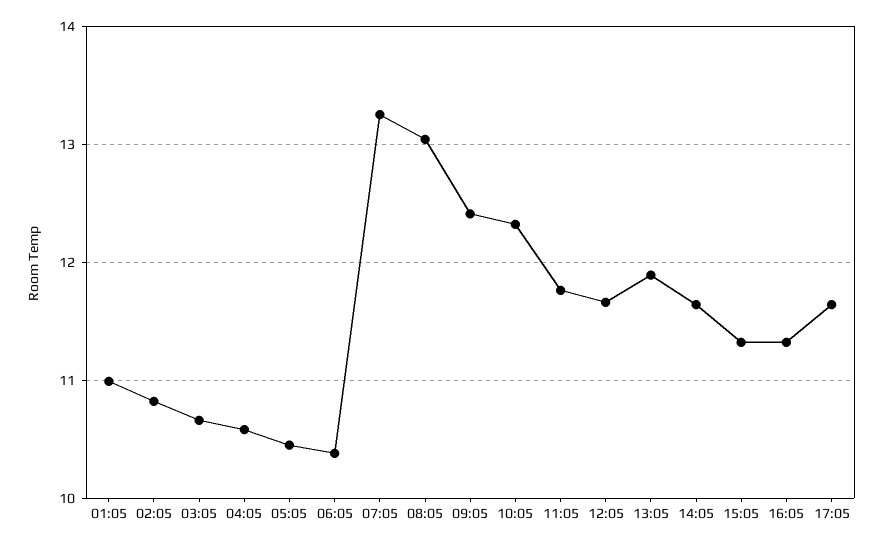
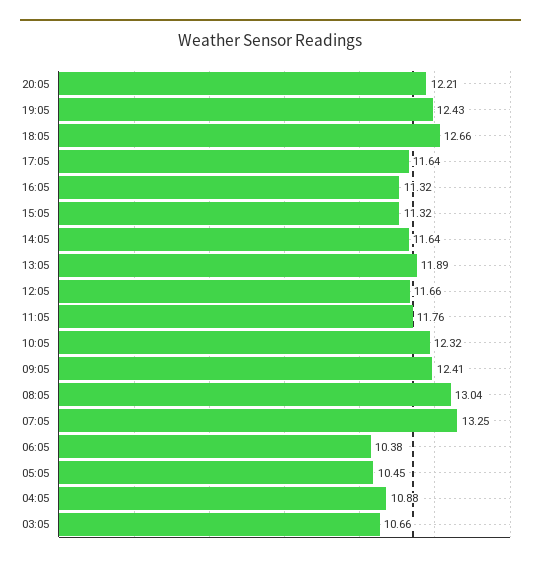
01:05: 11 -> none
02:05: 10.8 -> none
04:05: 10.6 -> 10.88
20:05: none -> 12.21
19:05: none -> 12.43
18:05: none -> 12.66

